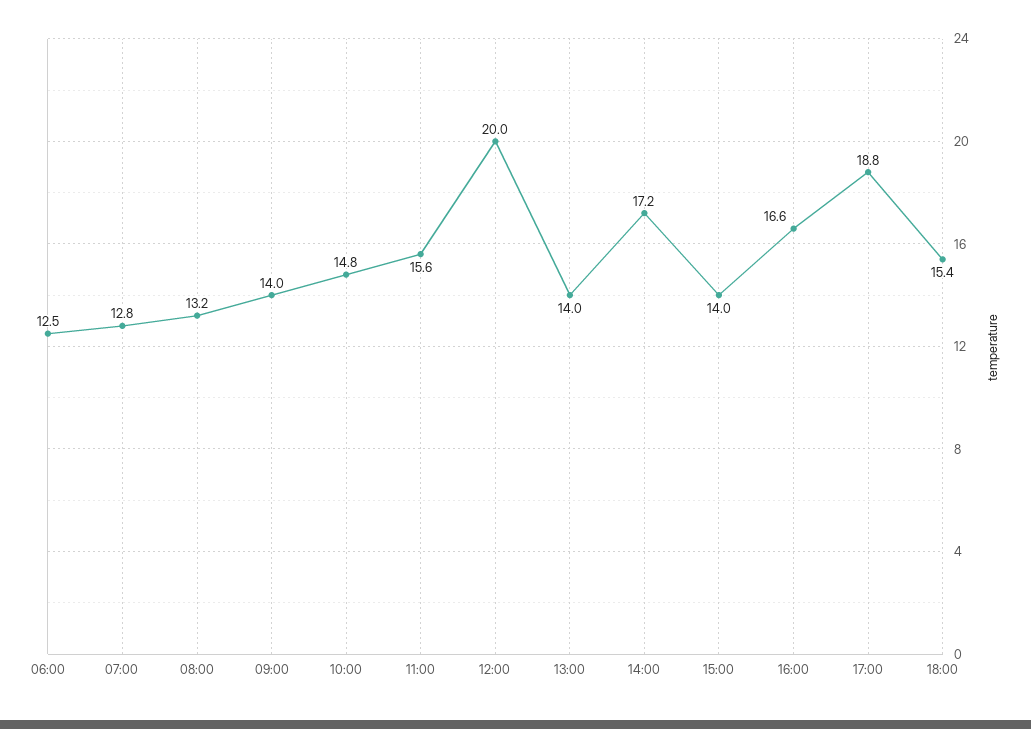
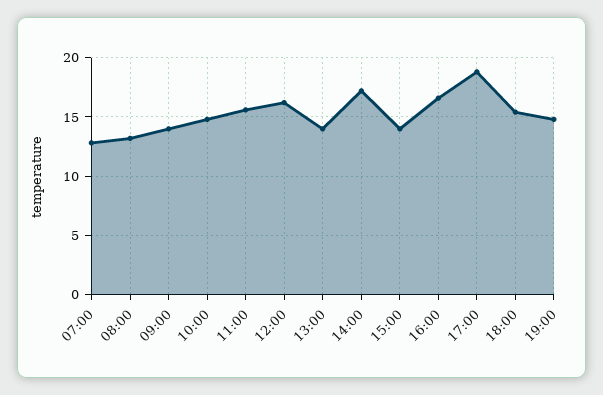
06:00: 12.5 -> none
12:00: 20 -> 16
19:00: none -> 15

